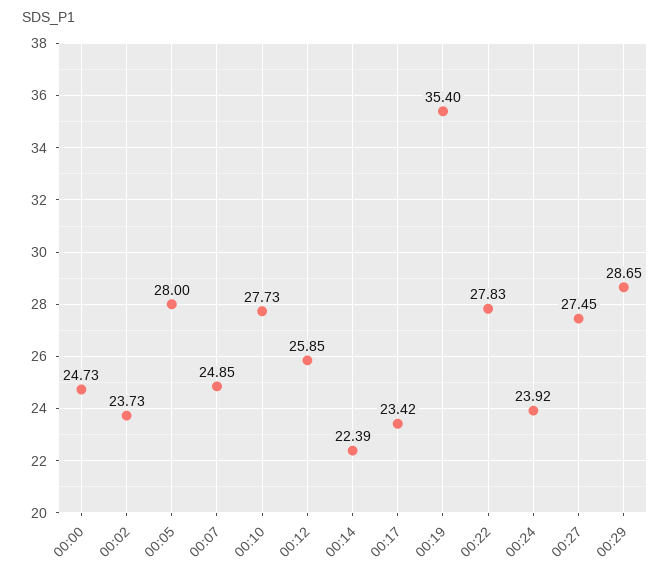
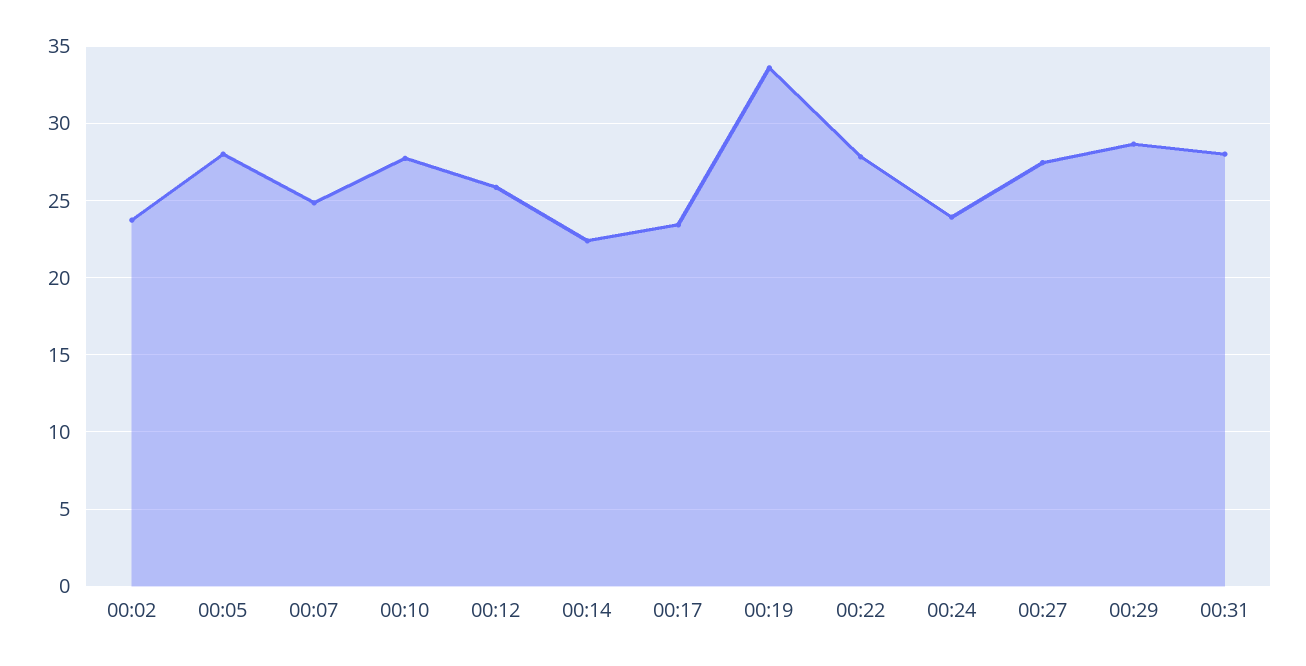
00:00: 24.73 -> none
00:19: 35.4 -> 33.5
00:31: none -> 28

